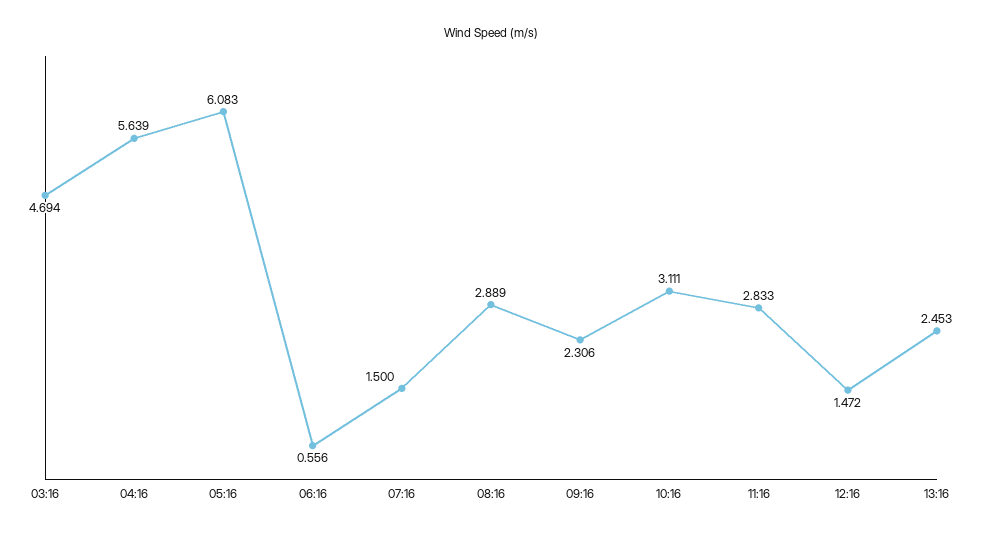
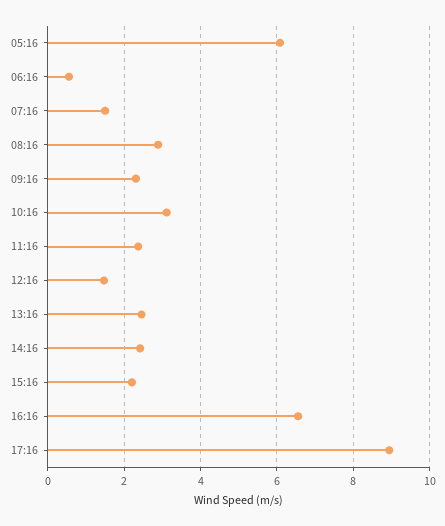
03:16: 4.694 -> none
04:16: 5.639 -> none
11:16: 2.833 -> 2.4
14:16: none -> 2.4
15:16: none -> 2.2
16:16: none -> 6.6
17:16: none -> 9

